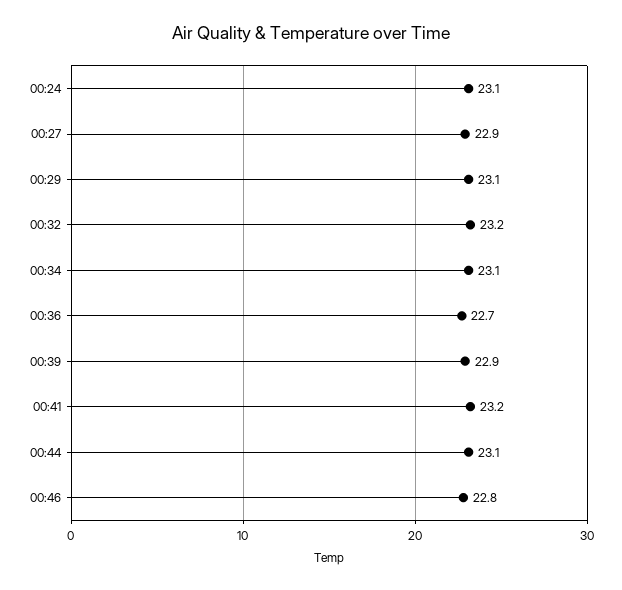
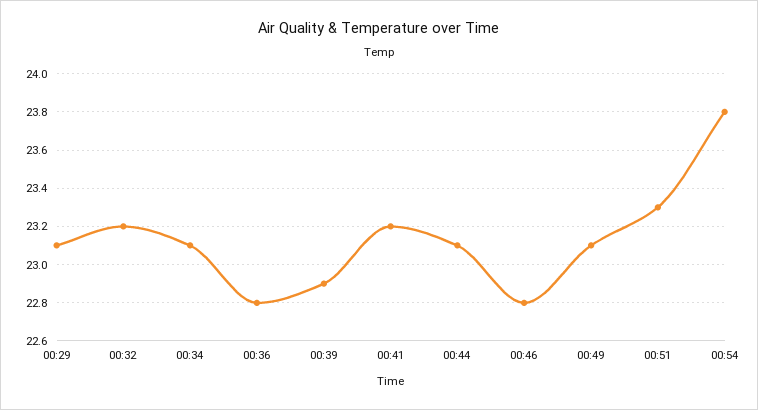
00:24: 23.1 -> none
00:27: 22.9 -> none
00:36: 22.7 -> 22.8
00:49: none -> 23.1
00:51: none -> 23.3
00:54: none -> 23.8

